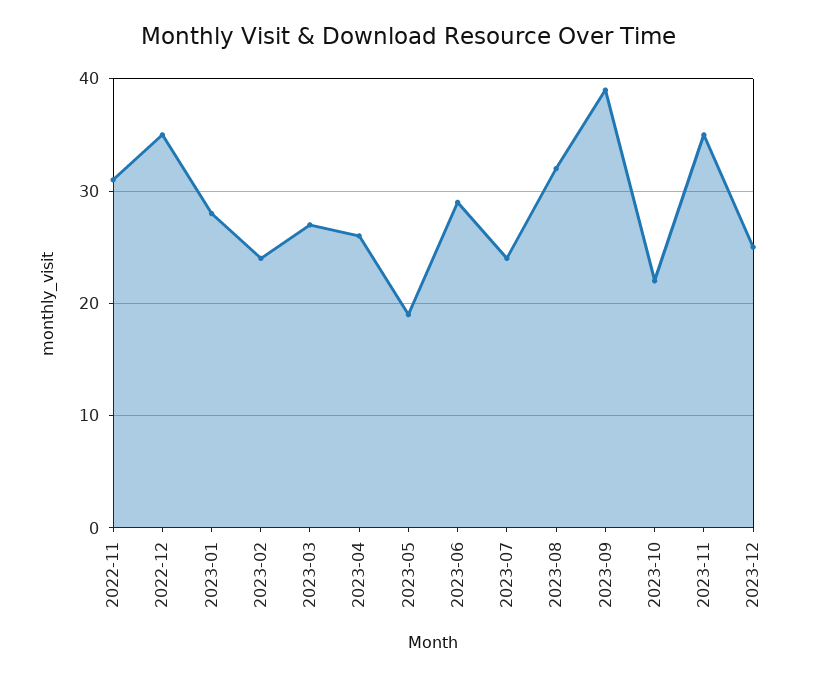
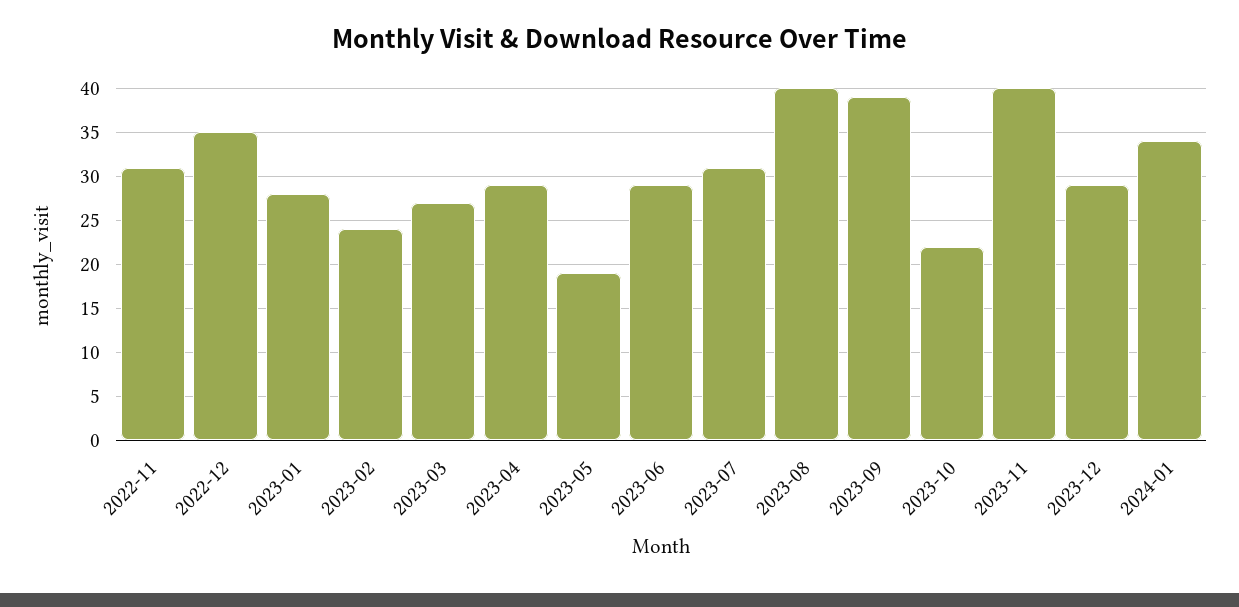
2023-04: 26 -> 29
2023-07: 24 -> 31
2023-08: 32 -> 40
2023-11: 35 -> 40
2023-12: 25 -> 29
2024-01: none -> 34

